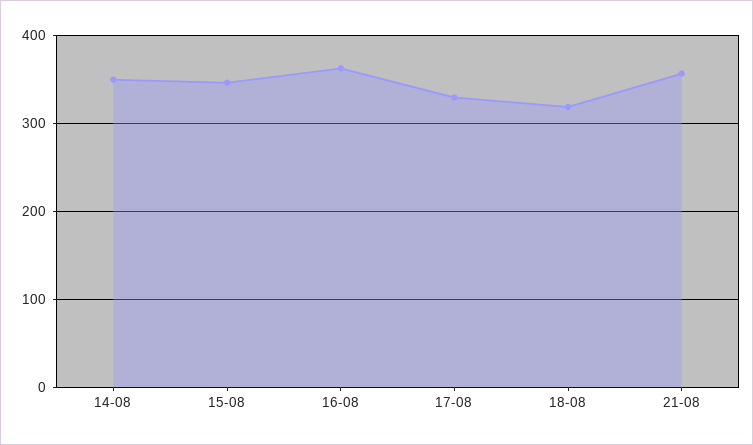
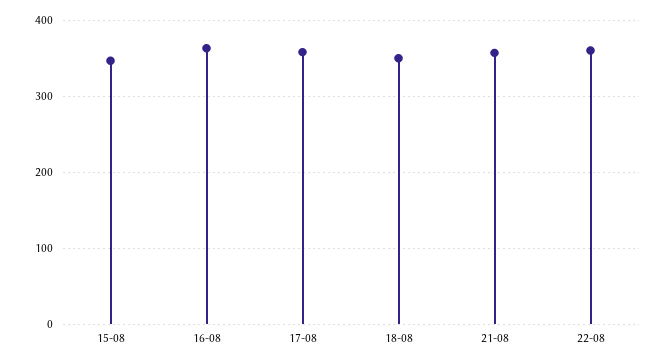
14-08: 350 -> none
17-08: 330 -> 360
18-08: 320 -> 350
22-08: none -> 360

